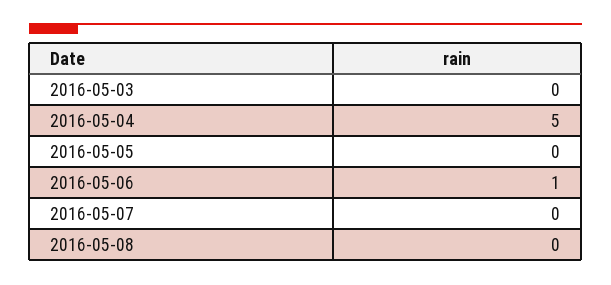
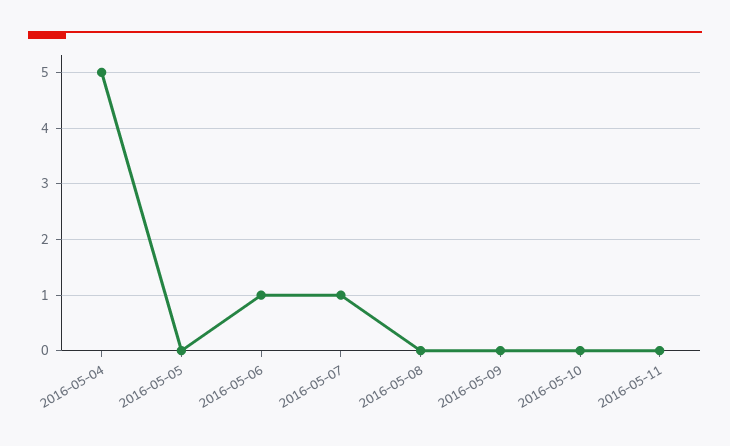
2016-05-03: 0 -> none
2016-05-07: 0 -> 1
2016-05-09: none -> 0
2016-05-10: none -> 0
2016-05-11: none -> 0

